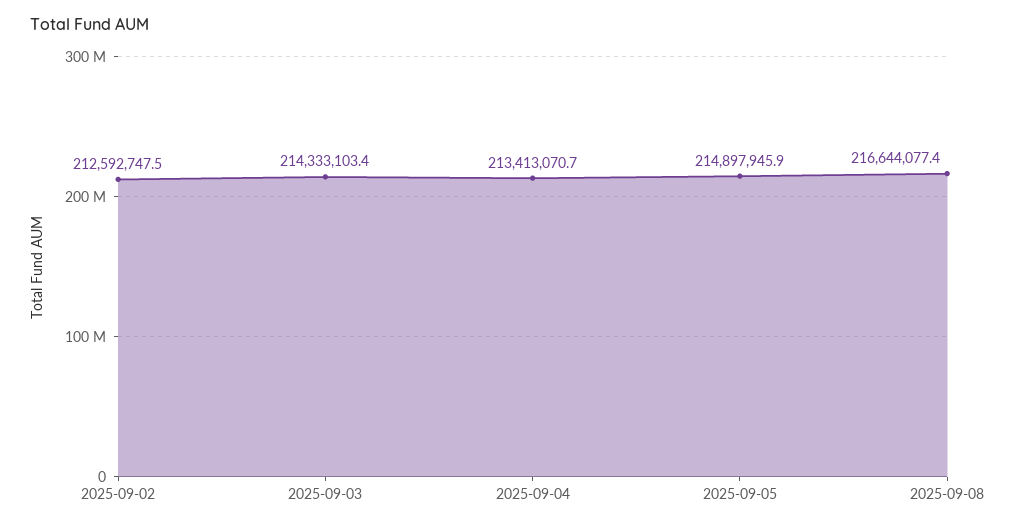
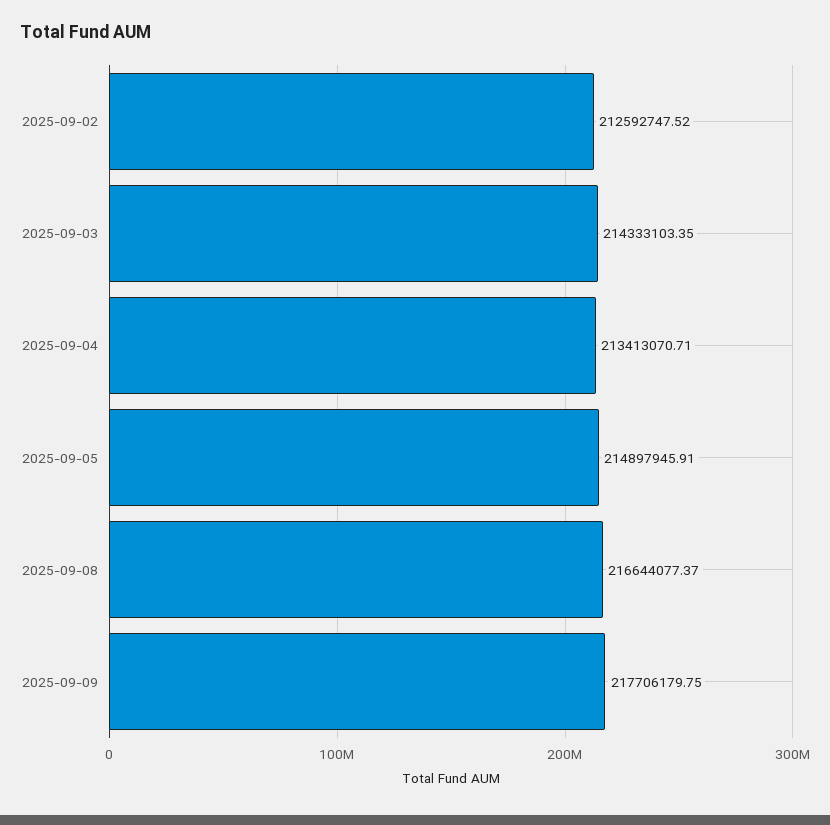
2025-09-09: none -> 217706179.75

